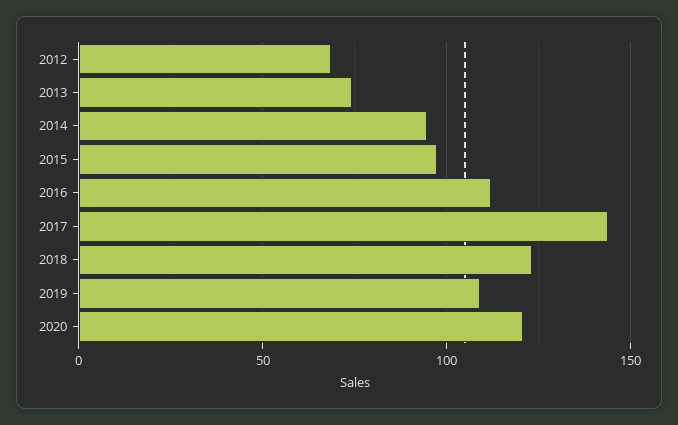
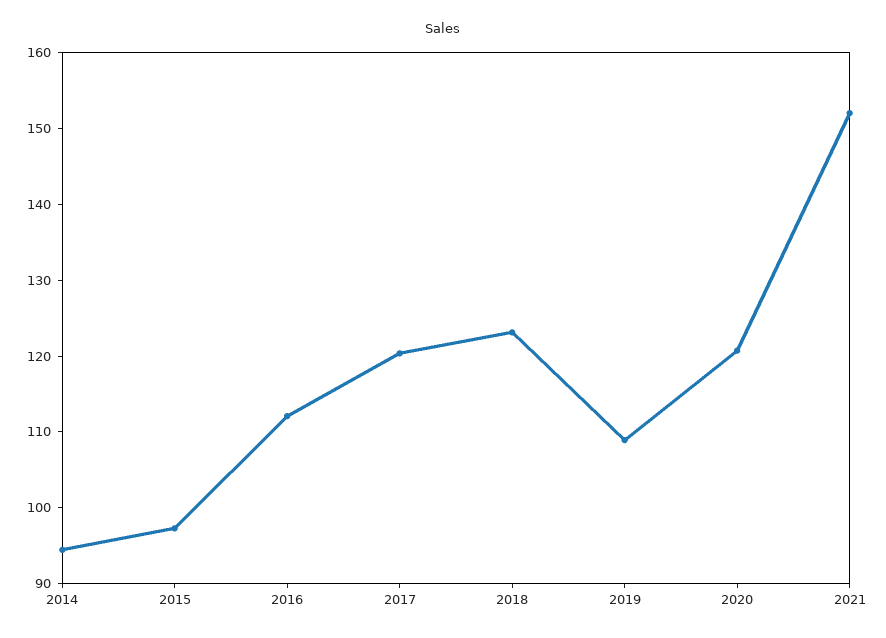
2012: 70 -> none
2013: 75 -> none
2017: 145 -> 120
2021: none -> 152

